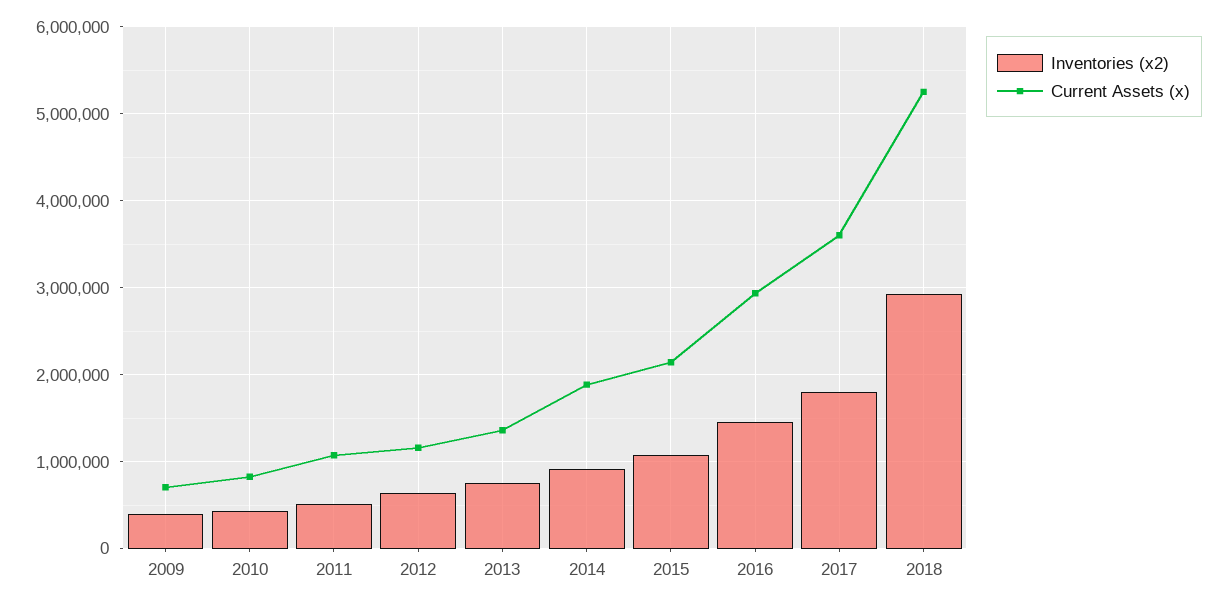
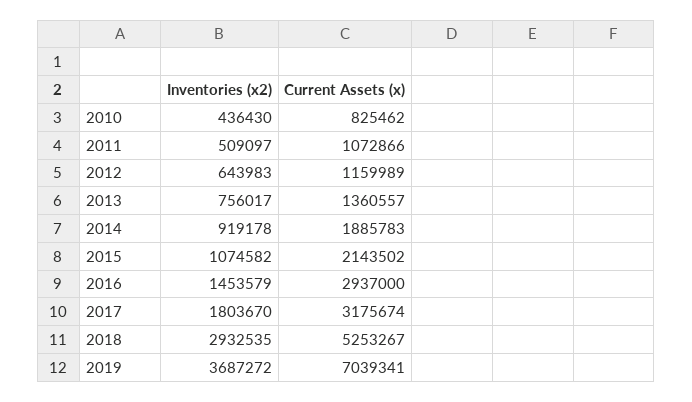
Inventories (x2), 2009: 400000 -> none
Current Assets (x), 2009: 700000 -> none
Current Assets (x), 2017: 3600000 -> 3175674
Inventories (x2), 2019: none -> 3687272
Current Assets (x), 2019: none -> 7039341

